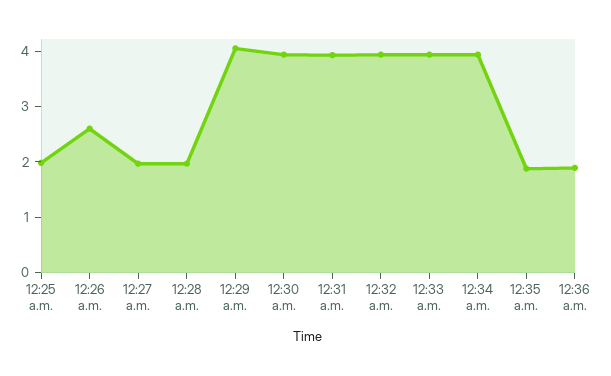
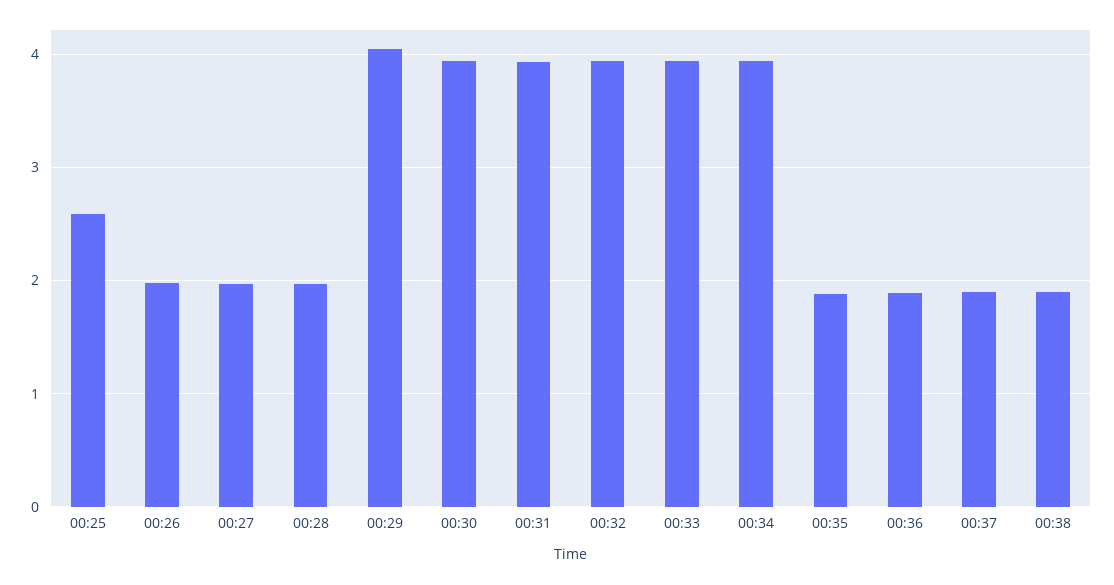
12:25 a.m.: 2 -> 2.6
12:26 a.m.: 2.6 -> 2
00:37: none -> 1.9
00:38: none -> 1.9

